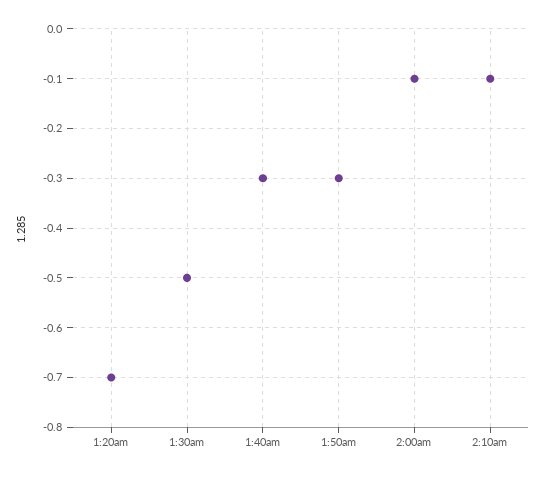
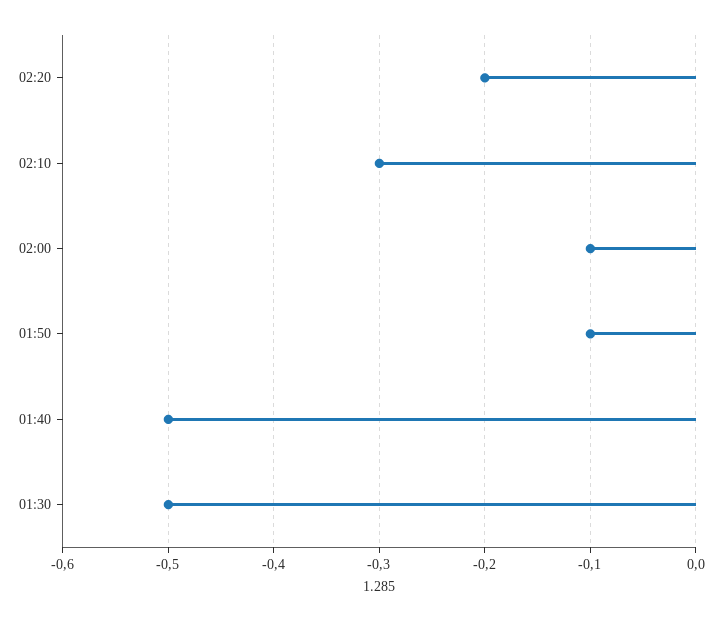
1:20am: -0.7 -> none
1:40am: -0.3 -> -0.5
1:50am: -0.3 -> -0.1
2:10am: -0.1 -> -0.3
02:20: none -> -0.2

